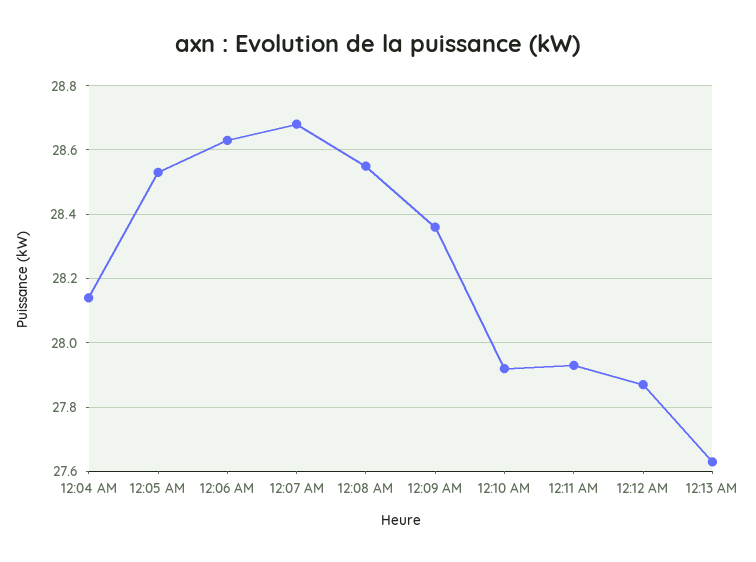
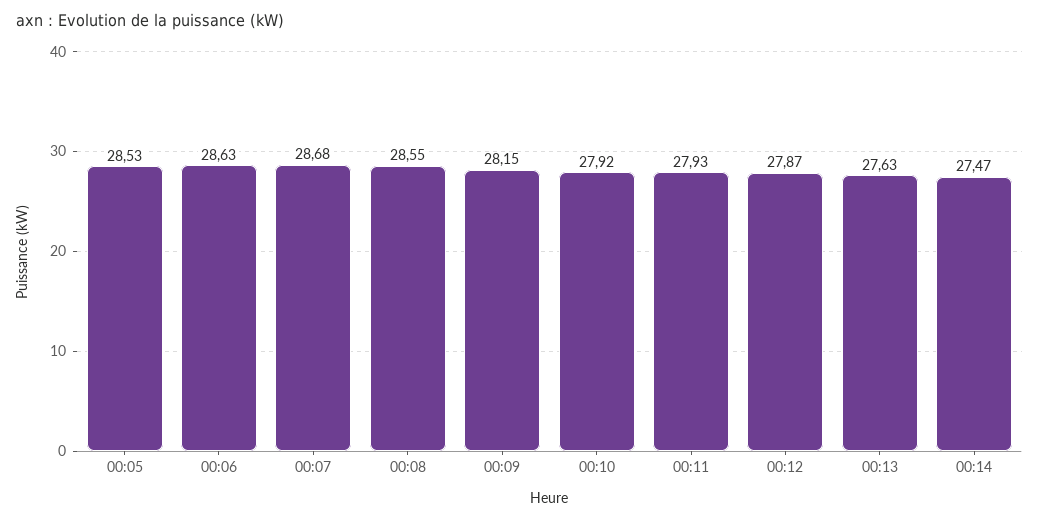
12:04 AM: 28.15 -> none
12:09 AM: 28.35 -> 28.15
00:14: none -> 27.47

